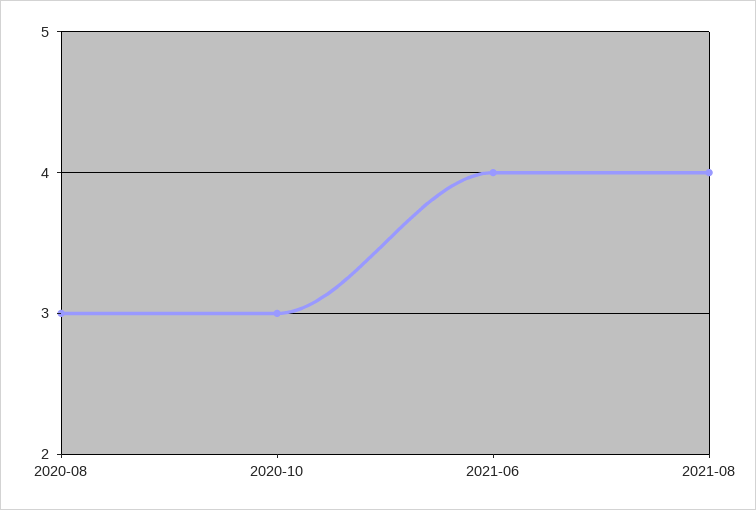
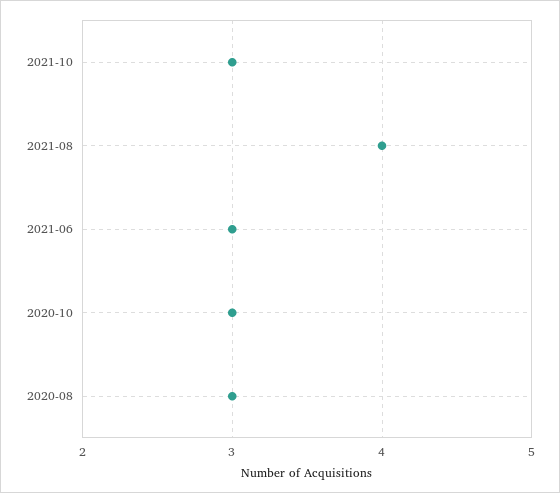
2021-06: 4 -> 3
2021-10: none -> 3

